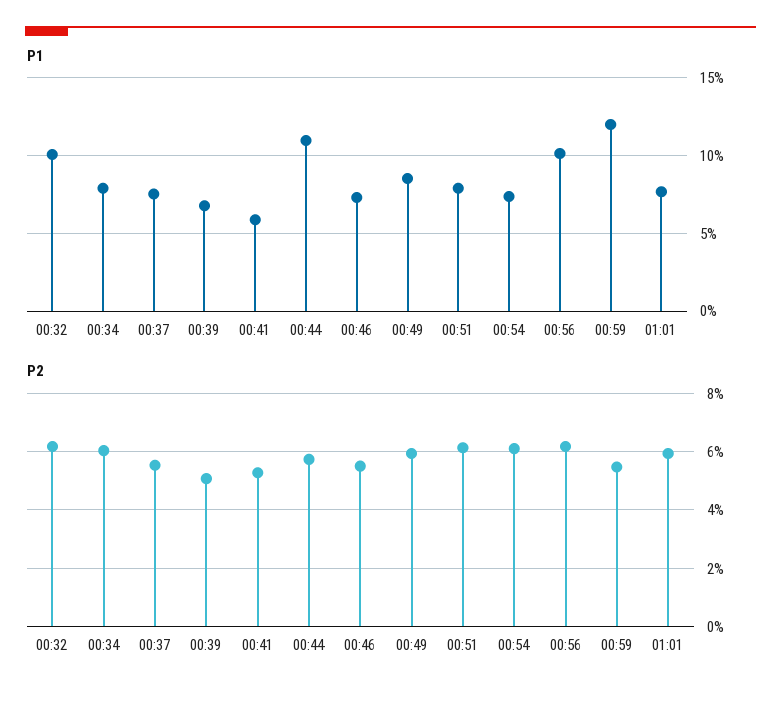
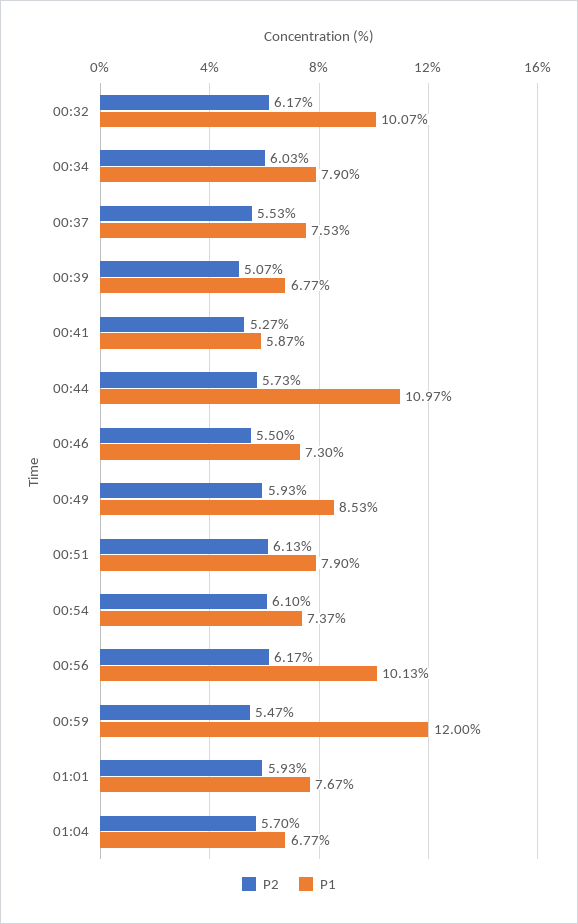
P2, 01:04: none -> 5.7
P1, 01:04: none -> 6.77

